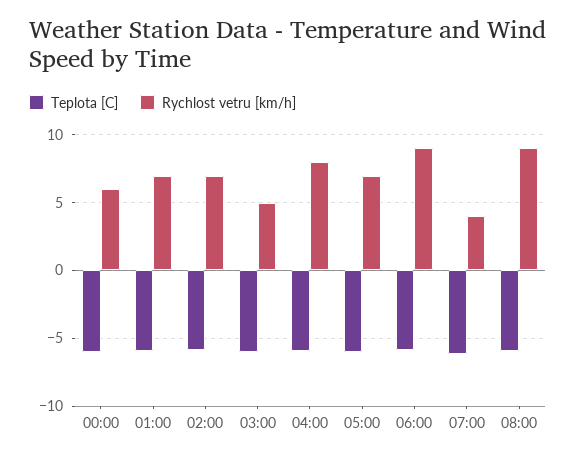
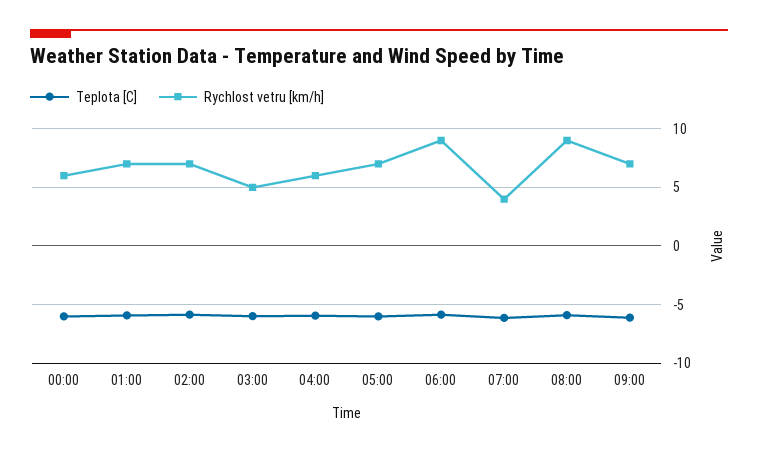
Rychlost vetru [km/h], 04:00: 8 -> 6
Teplota [C], 09:00: none -> -6
Rychlost vetru [km/h], 09:00: none -> 7

